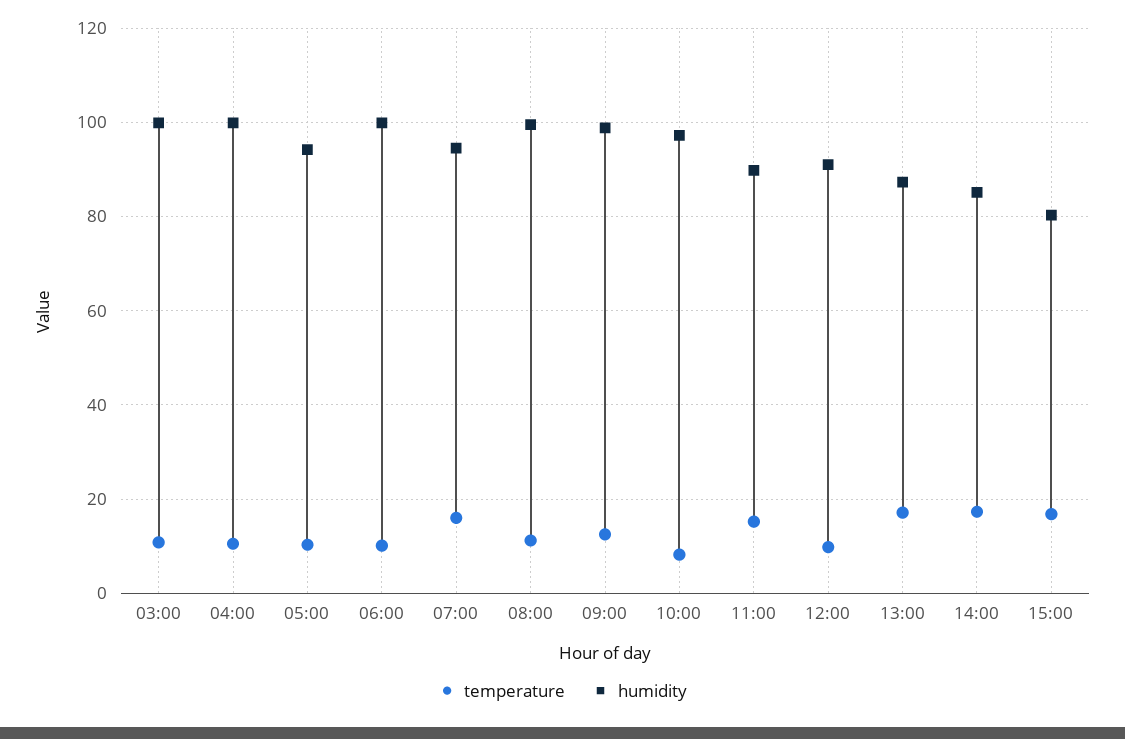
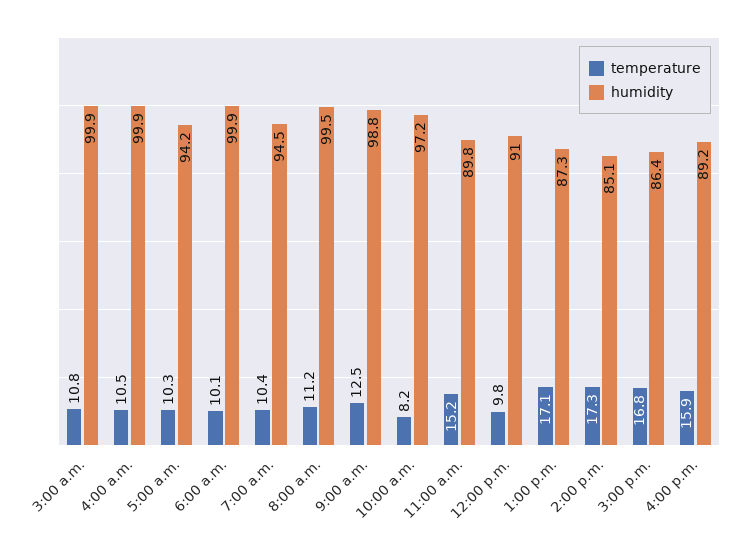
temperature, 07:00: 16 -> 10.4
humidity, 15:00: 80 -> 86.4
temperature, 4:00 p.m.: none -> 15.9
humidity, 4:00 p.m.: none -> 89.2

